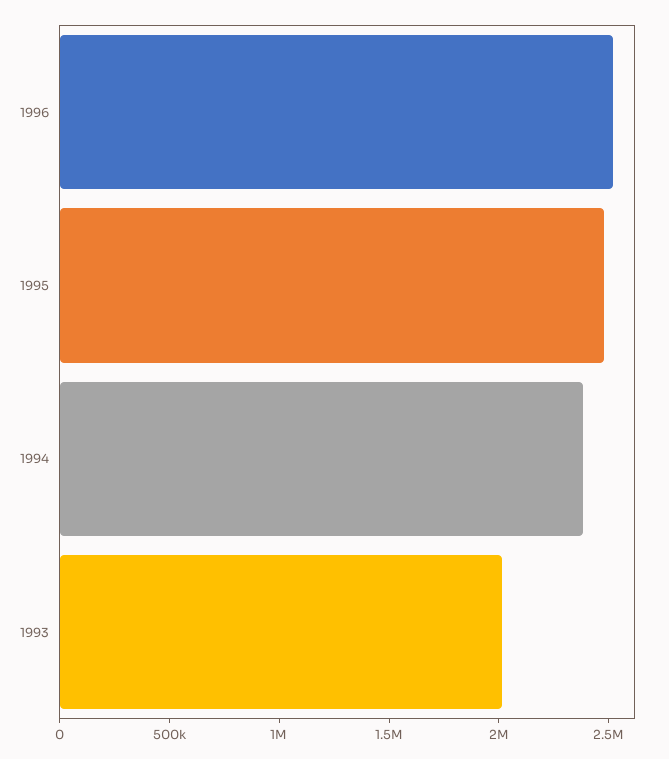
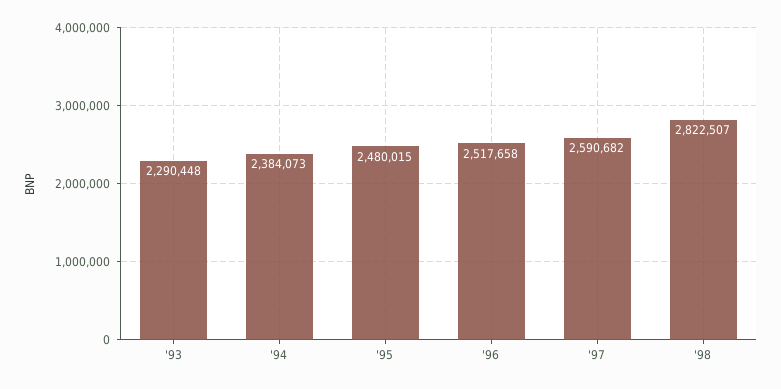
1993: 2000000 -> 2290448
'97: none -> 2590682
'98: none -> 2822507

